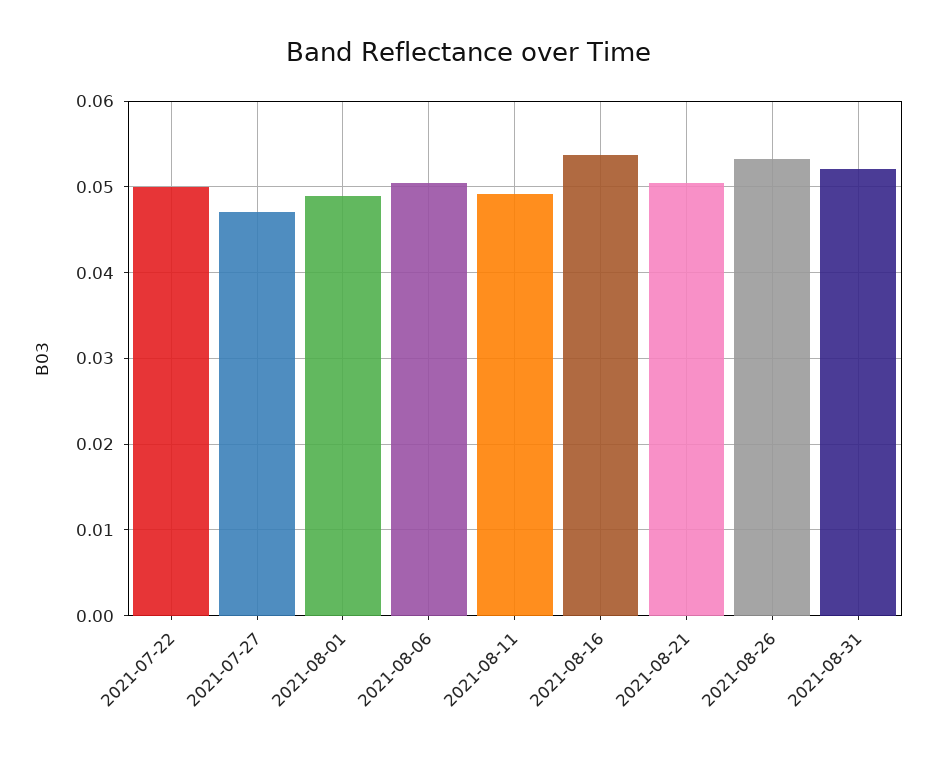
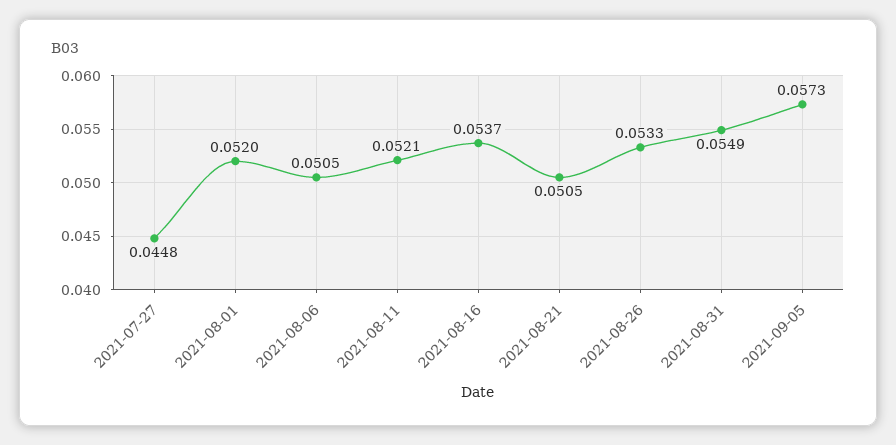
2021-07-22: 0.05 -> none
2021-07-27: 0.047 -> 0.0448
2021-08-01: 0.049 -> 0.052
2021-08-11: 0.049 -> 0.0521
2021-08-31: 0.052 -> 0.0549
2021-09-05: none -> 0.0573

